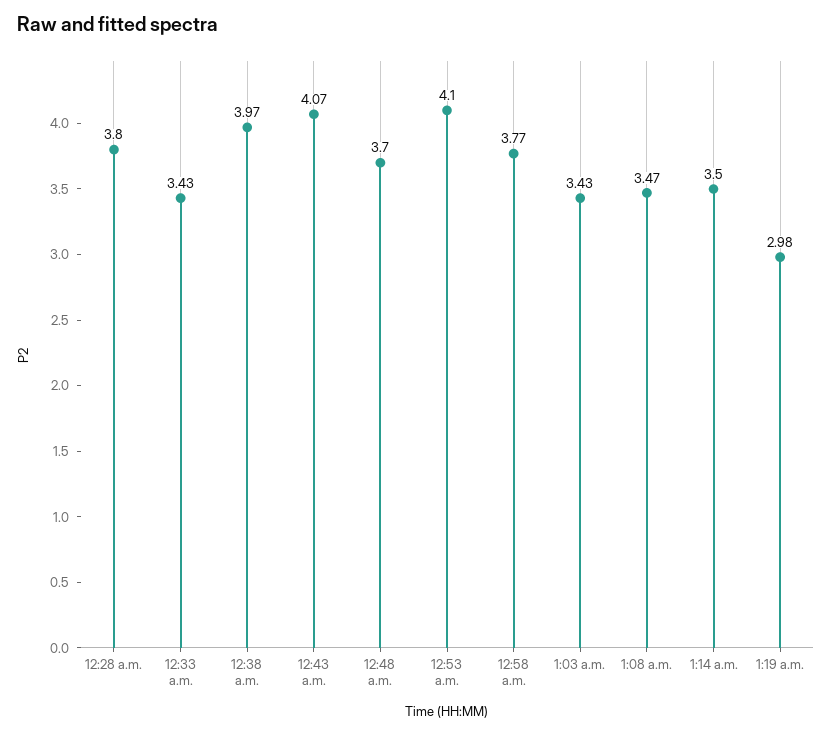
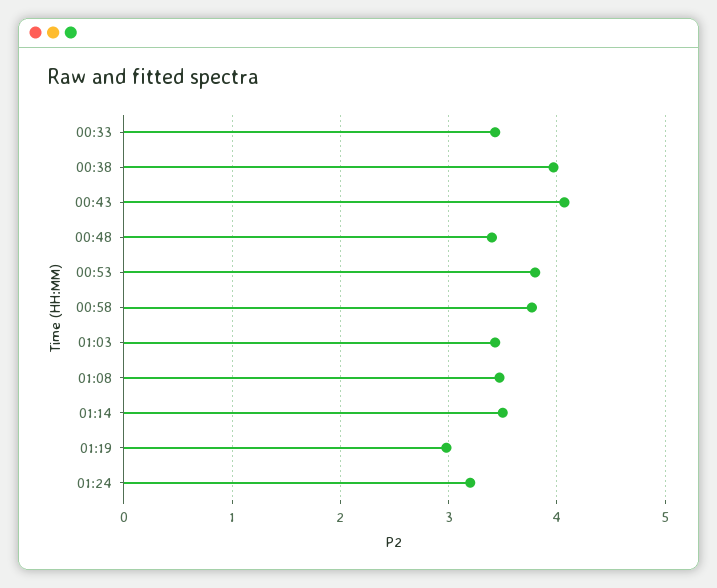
12:28 a.m.: 3.8 -> none
12:48 a.m.: 3.7 -> 3.4
12:53 a.m.: 4.1 -> 3.8
01:24: none -> 3.2

